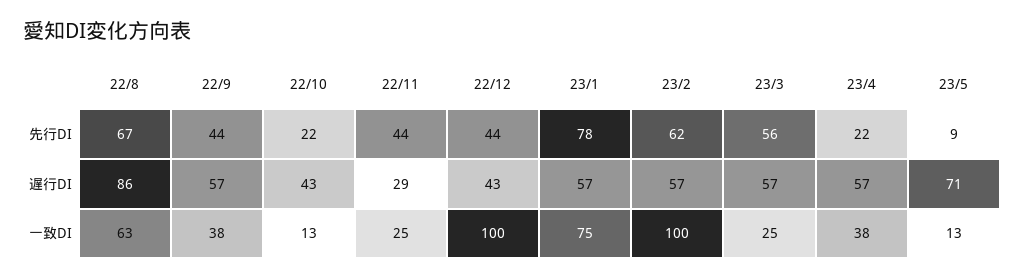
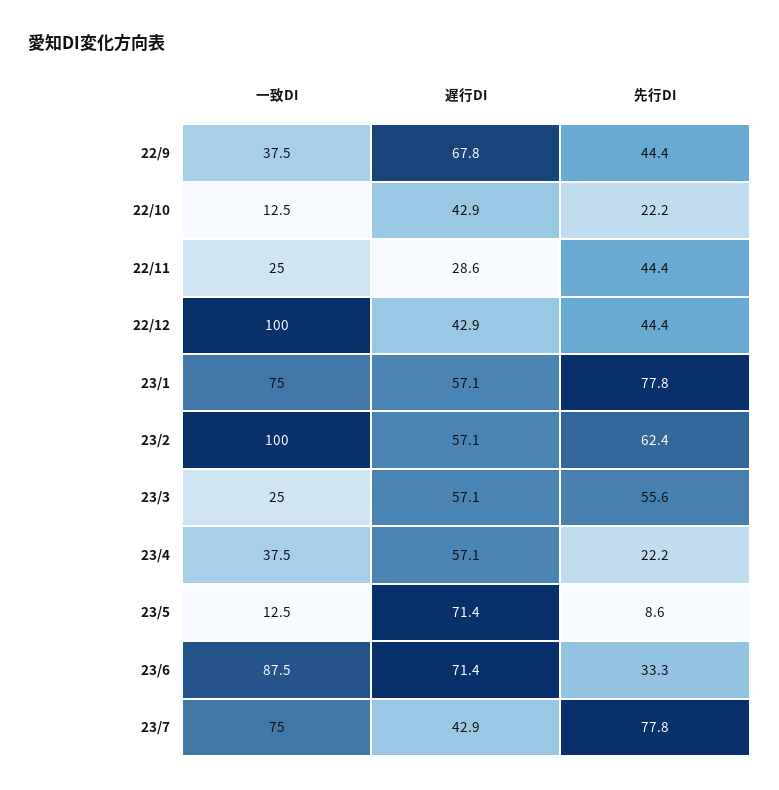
22/8, 先行DI: 67 -> none
22/8, 遅行DI: 86 -> none
22/9, 遅行DI: 57 -> 67.8
22/8, 一致DI: 63 -> none
23/6, 一致DI: none -> 87.5
23/6, 遅行DI: none -> 71.4
23/6, 先行DI: none -> 33.3
23/7, 一致DI: none -> 75
23/7, 遅行DI: none -> 42.9
23/7, 先行DI: none -> 77.8

